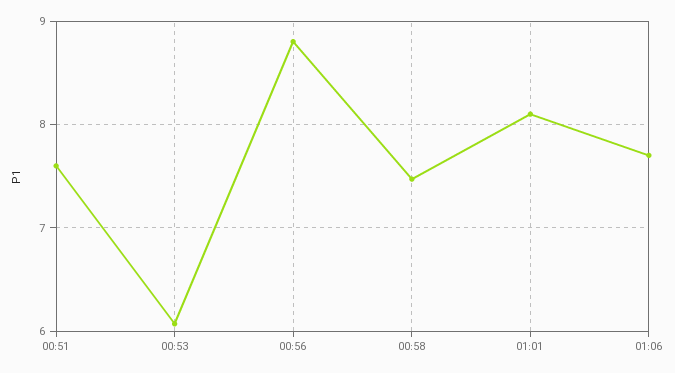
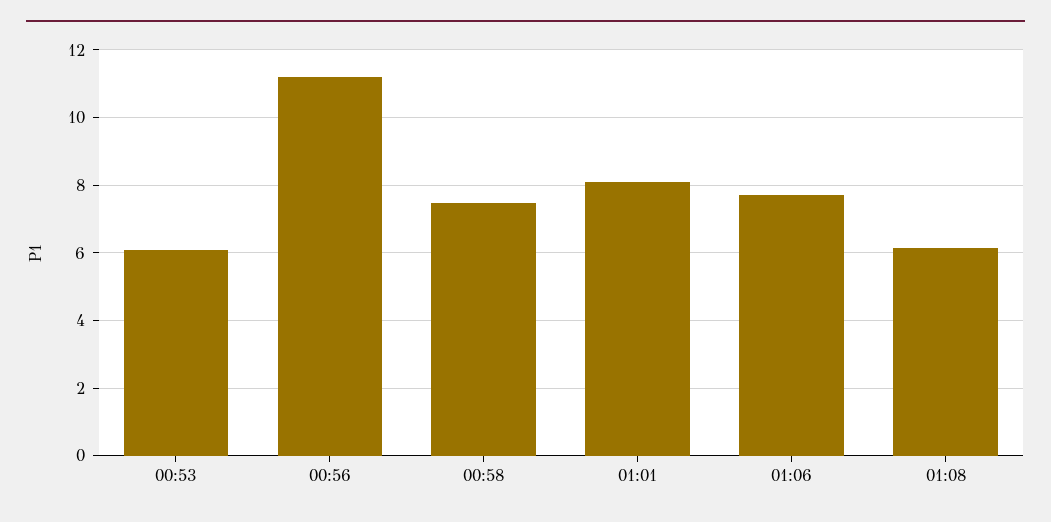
00:51: 7.6 -> none
00:56: 8.8 -> 11.2
01:08: none -> 6.2

